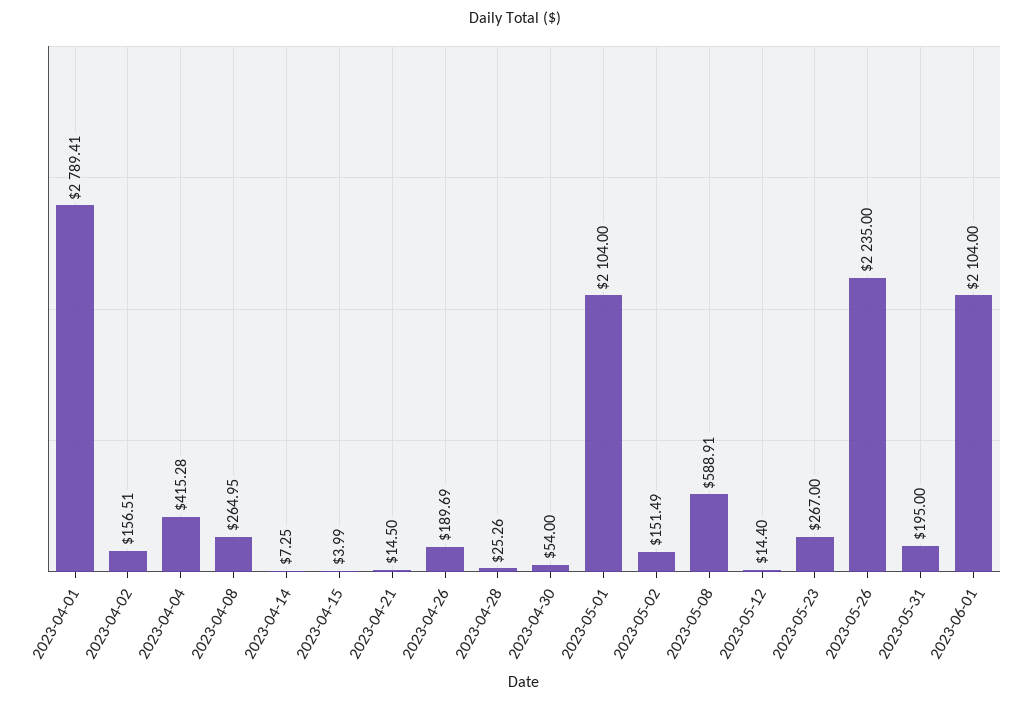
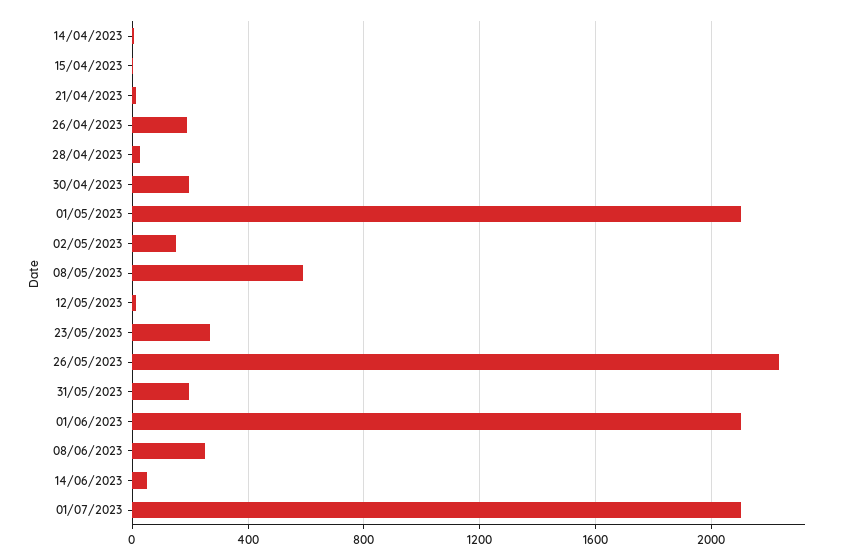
2023-04-01: 2789.41 -> none
2023-04-02: 156.51 -> none
2023-04-04: 415.28 -> none
2023-04-08: 264.95 -> none
2023-04-30: 54 -> 200
08/06/2023: none -> 250
14/06/2023: none -> 50
01/07/2023: none -> 2100

